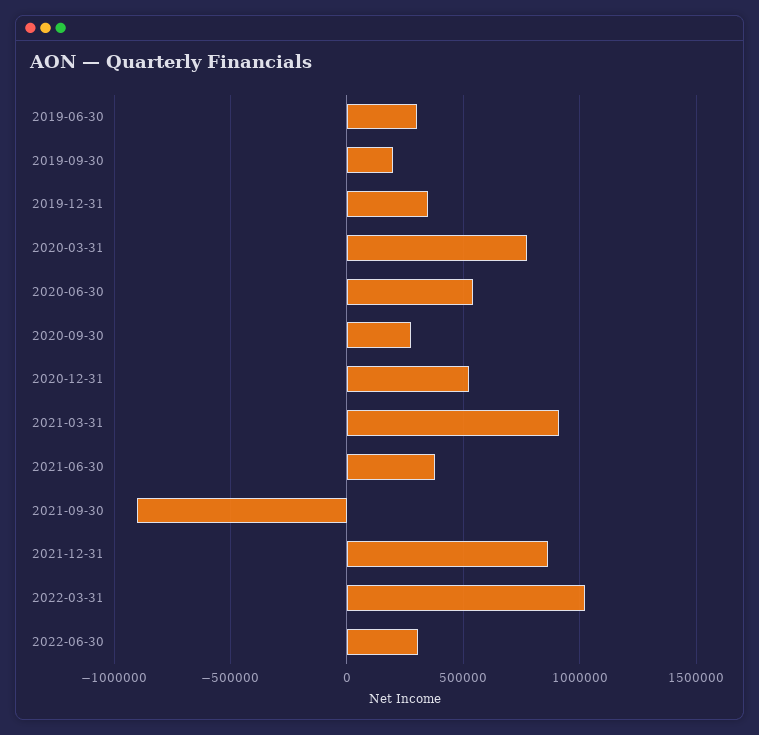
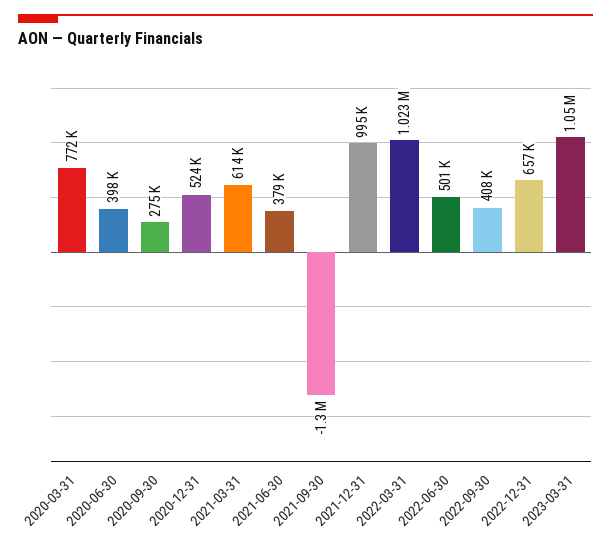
2019-06-30: 300000 -> none
2019-09-30: 200000 -> none
2019-12-31: 350000 -> none
2020-06-30: 550000 -> 398000
2021-03-31: 900000 -> 614000
2021-09-30: -900000 -> -1300000
2021-12-31: 850000 -> 995000
2022-06-30: 300000 -> 501000
2022-09-30: none -> 408000
2022-12-31: none -> 657000
2023-03-31: none -> 1050000

